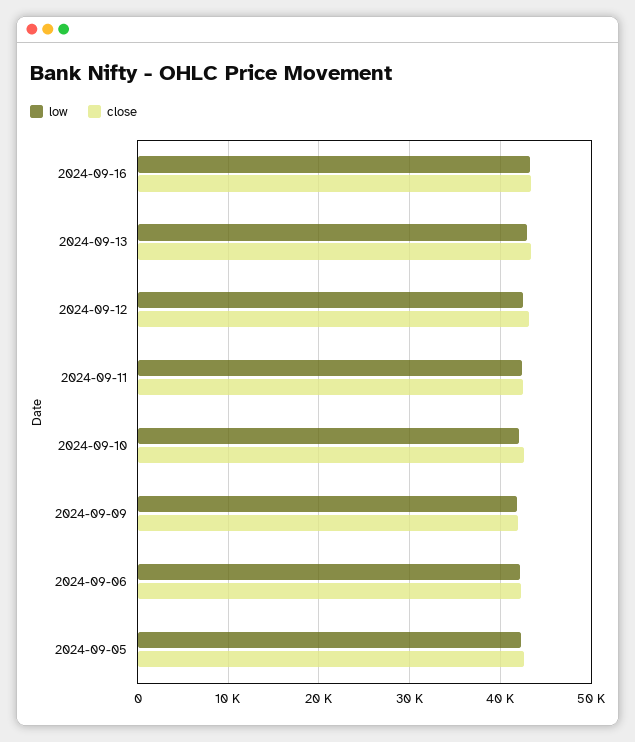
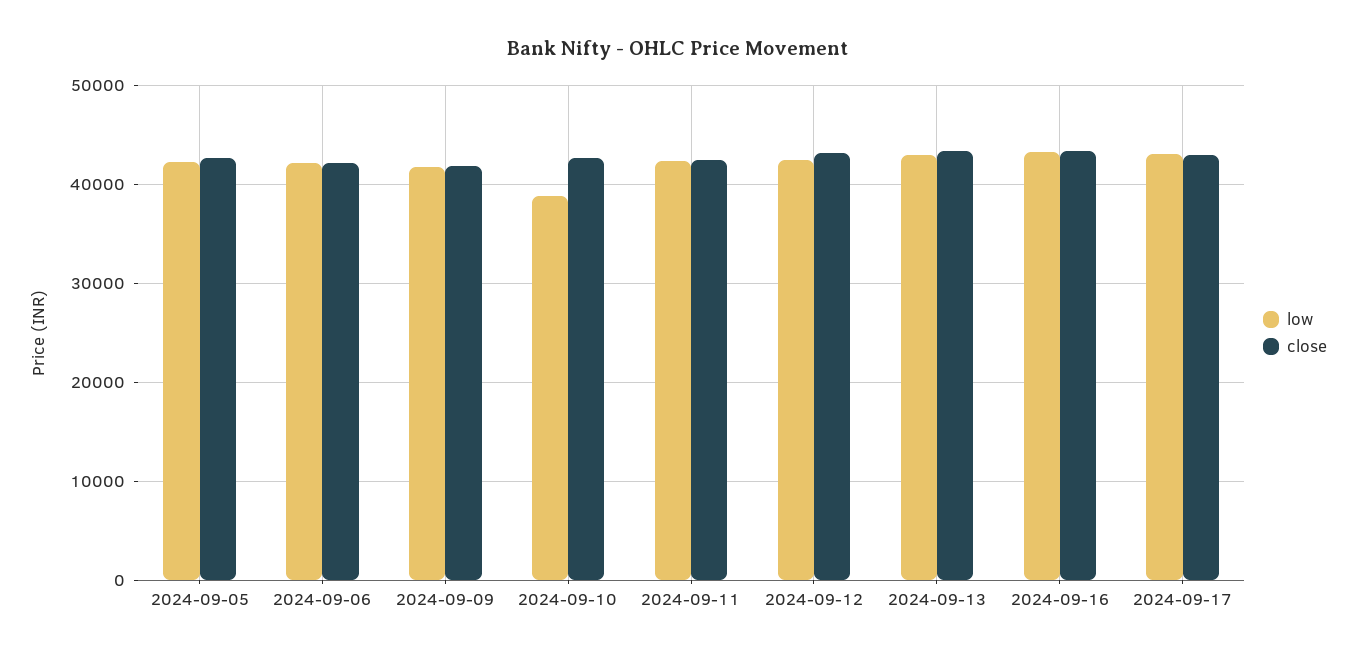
low, 2024-09-10: 42000 -> 39000
low, 2024-09-17: none -> 43000
close, 2024-09-17: none -> 43000

